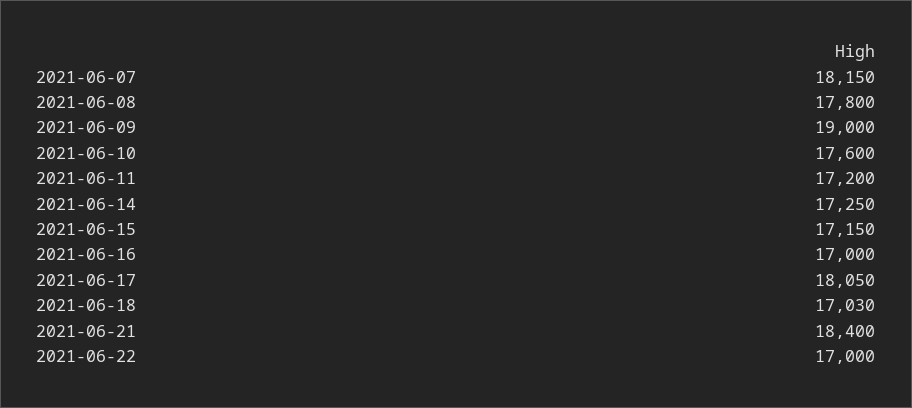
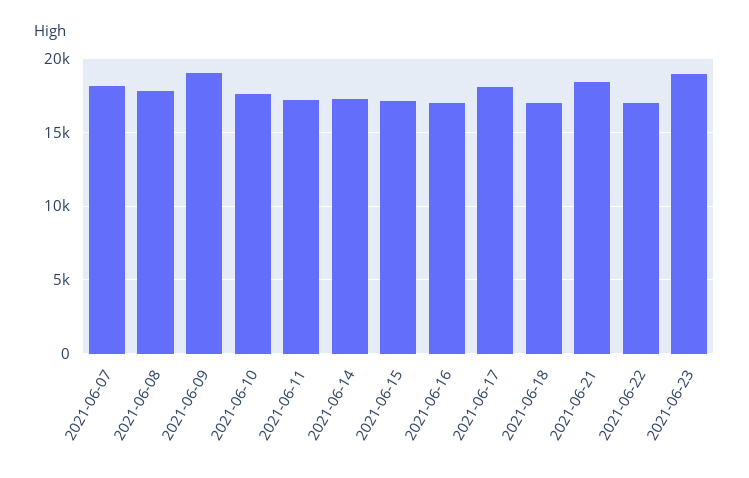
2021-06-23: none -> 19000

